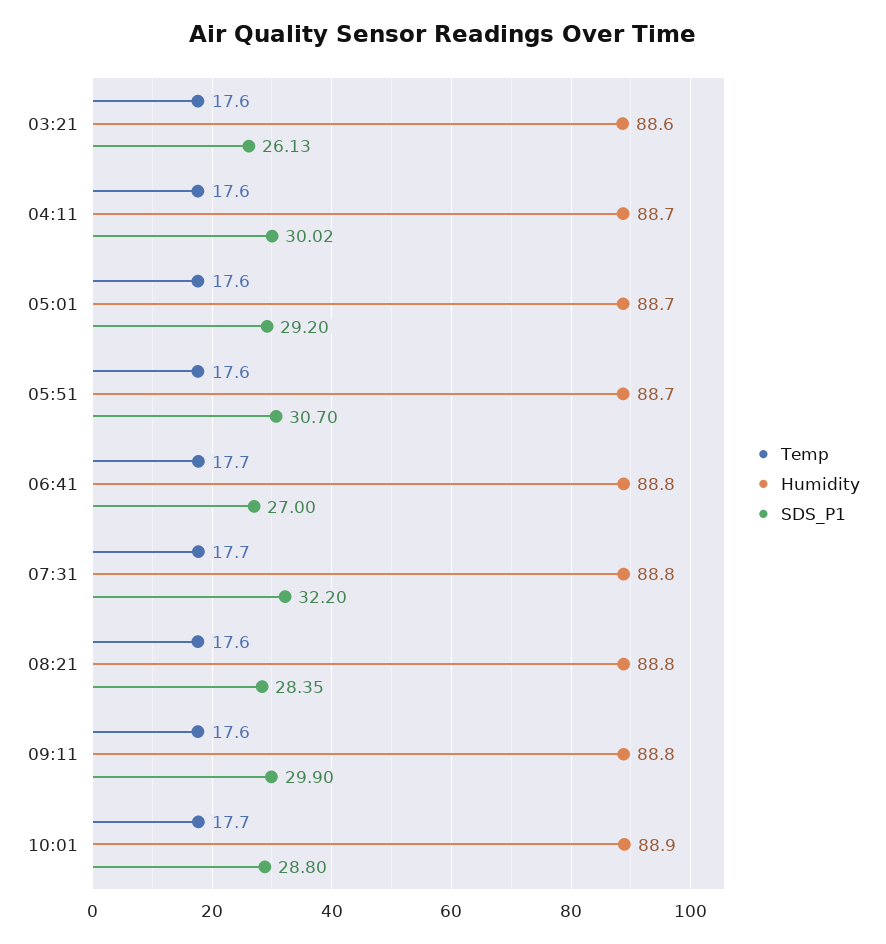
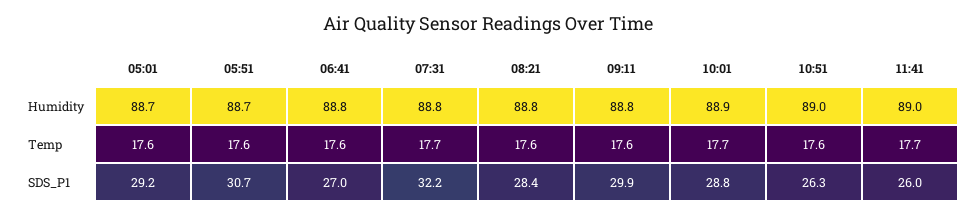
Temp, 03:21: 17.6 -> none
Humidity, 03:21: 88.6 -> none
SDS_P1, 03:21: 26.13 -> none
Temp, 04:11: 17.6 -> none
Humidity, 04:11: 88.7 -> none
SDS_P1, 04:11: 30.02 -> none
Temp, 06:41: 17.7 -> 17.6
Humidity, 10:51: none -> 89
Humidity, 11:41: none -> 89
Temp, 10:51: none -> 17.6
Temp, 11:41: none -> 17.7
SDS_P1, 10:51: none -> 26.3
SDS_P1, 11:41: none -> 26

